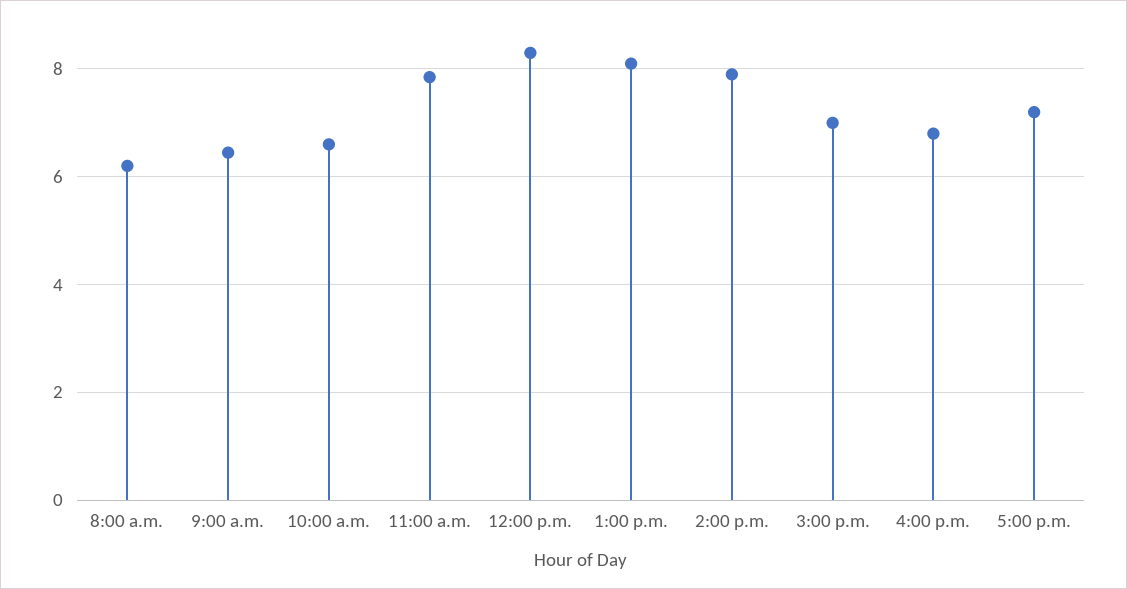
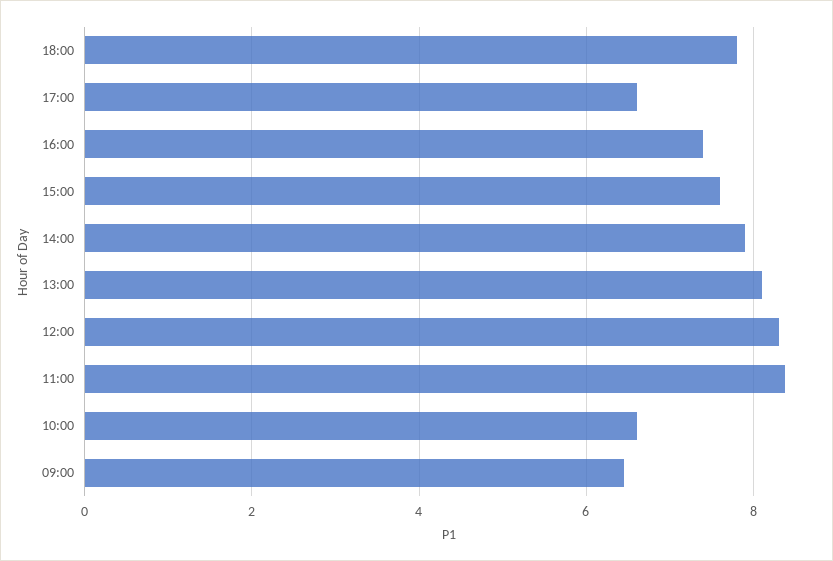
8:00 a.m.: 6.2 -> none
11:00 a.m.: 7.8 -> 8.4
3:00 p.m.: 7 -> 7.6
4:00 p.m.: 6.8 -> 7.4
5:00 p.m.: 7.2 -> 6.6
18:00: none -> 7.8

